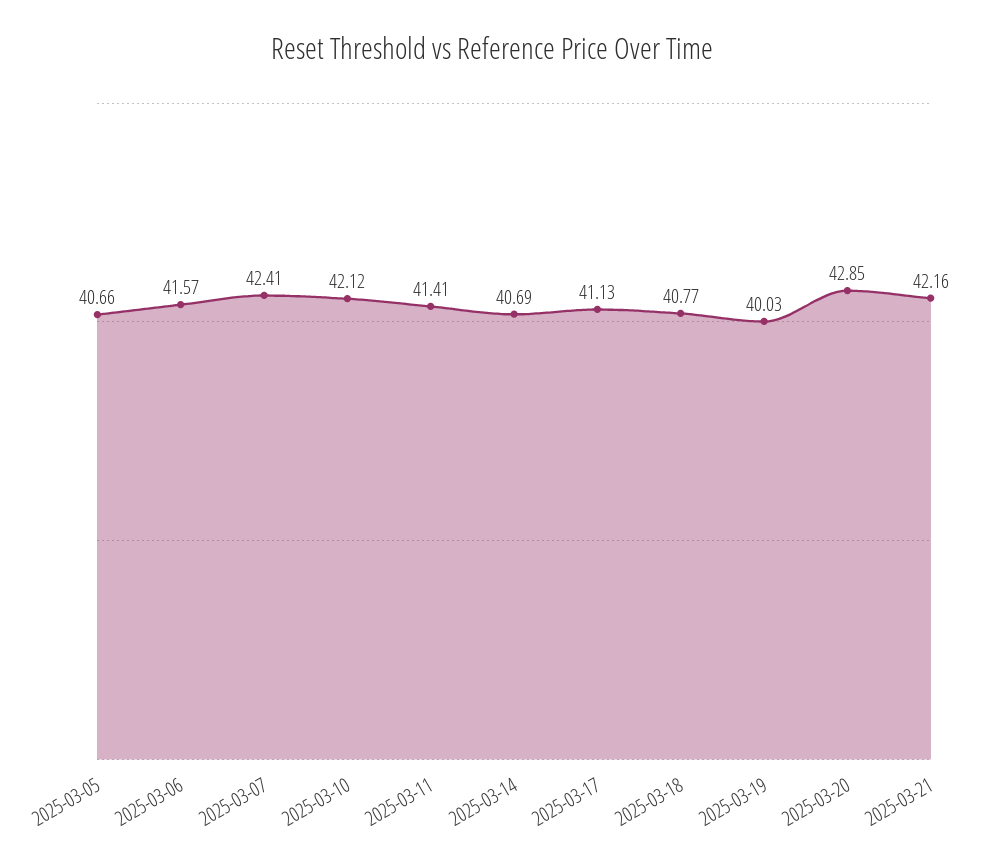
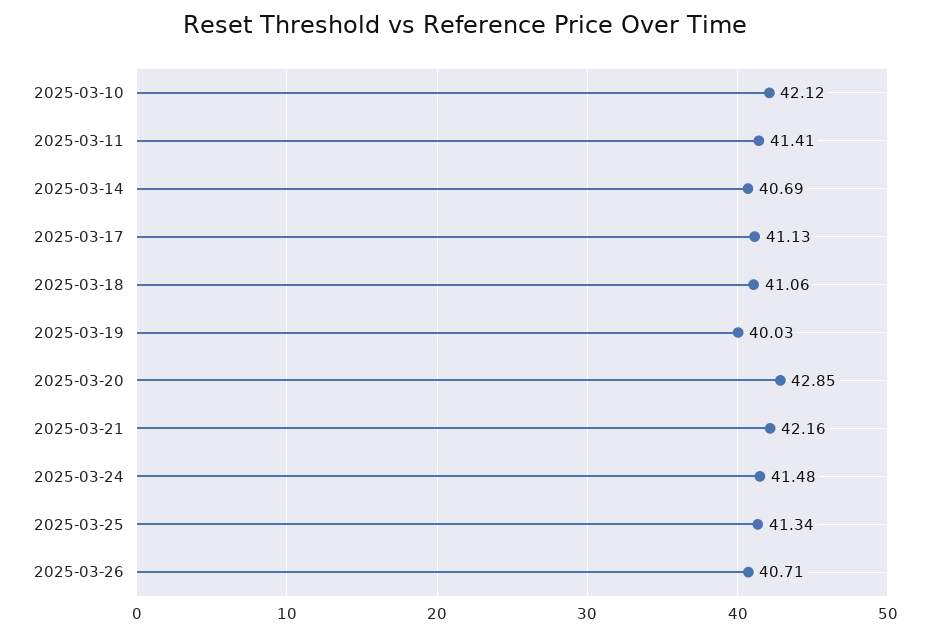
2025-03-05: 40.66 -> none
2025-03-06: 41.57 -> none
2025-03-07: 42.41 -> none
2025-03-18: 40.77 -> 41.06
2025-03-24: none -> 41.48
2025-03-25: none -> 41.34
2025-03-26: none -> 40.71

